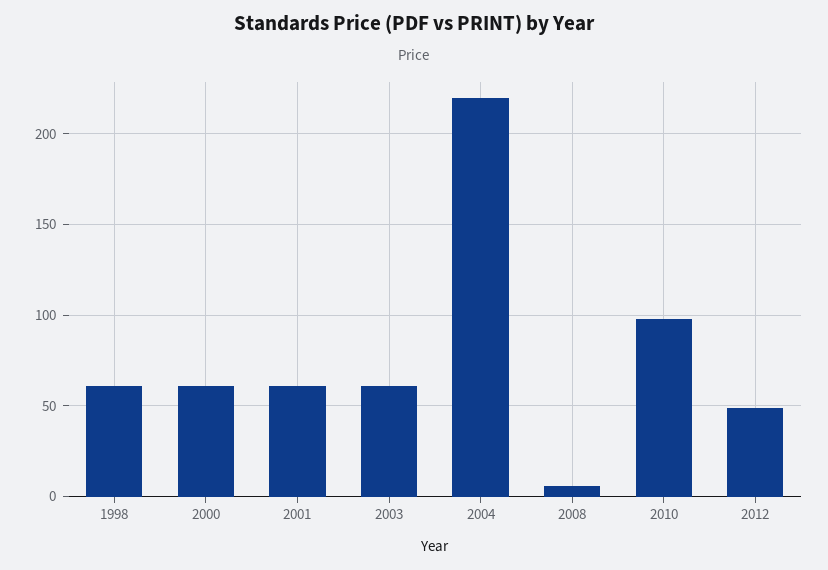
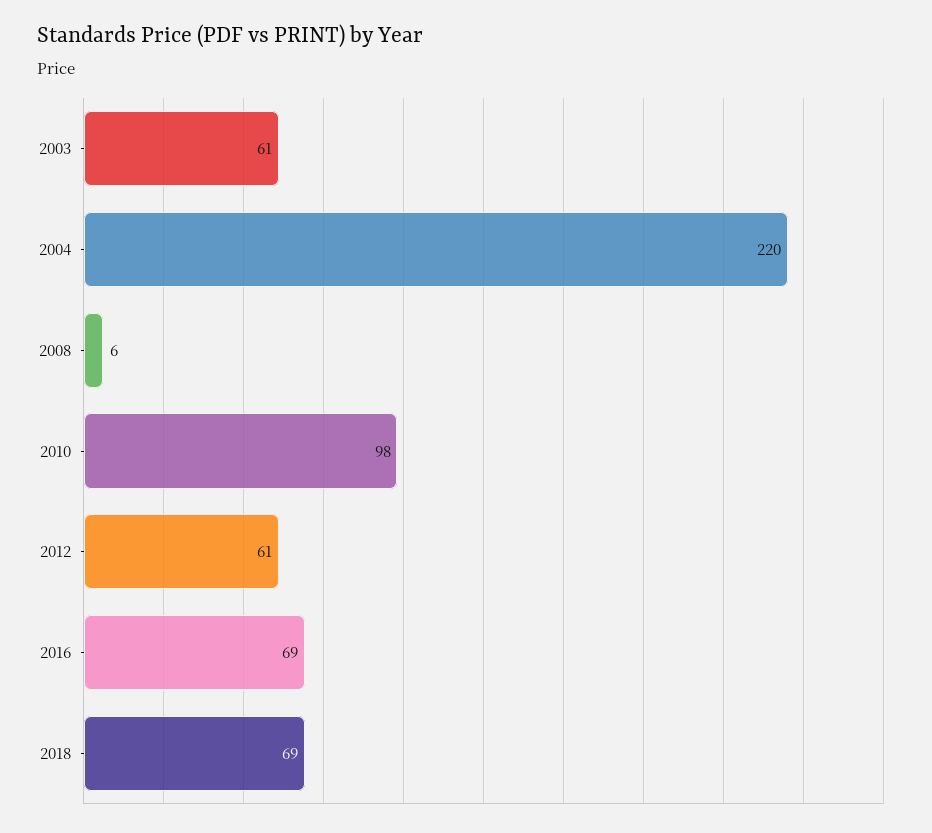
1998: 60 -> none
2000: 60 -> none
2001: 60 -> none
2012: 50 -> 61
2016: none -> 69
2018: none -> 69

